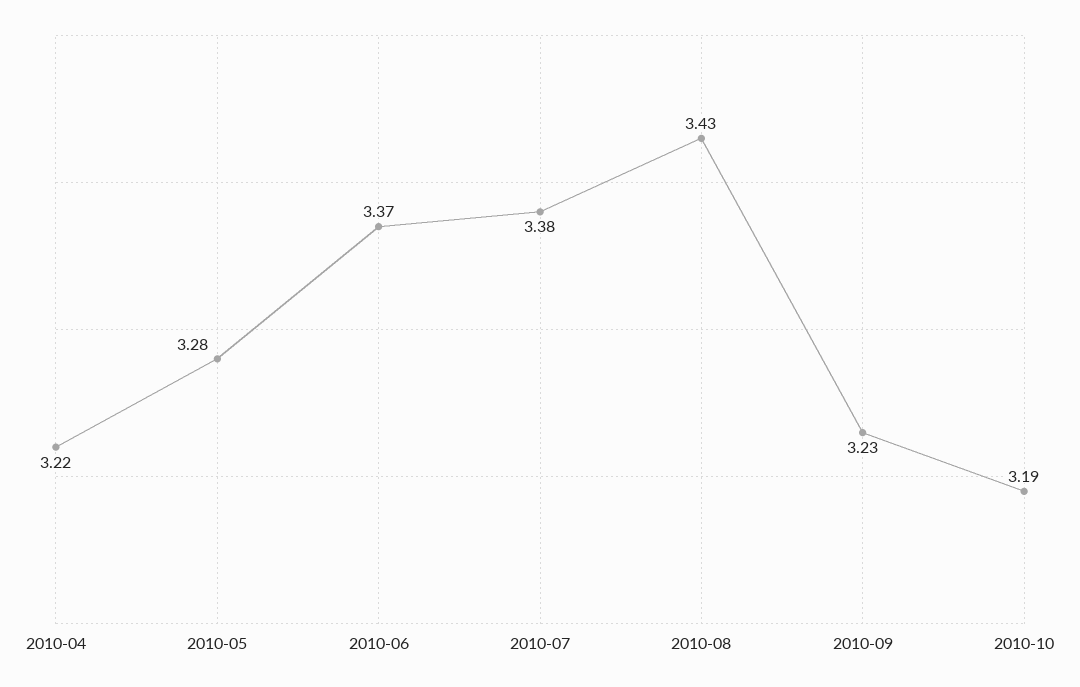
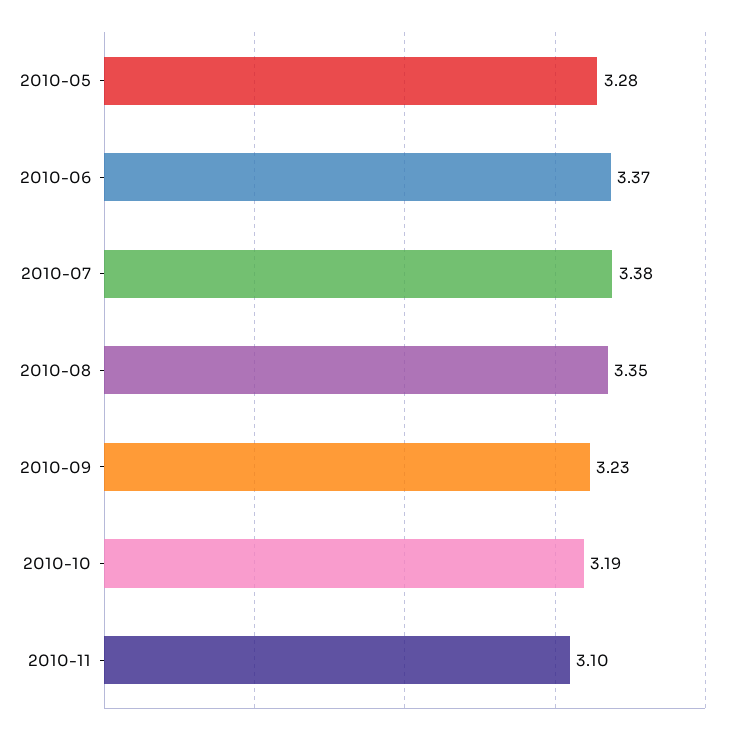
2010-04: 3.22 -> none
2010-08: 3.43 -> 3.35
2010-11: none -> 3.1

